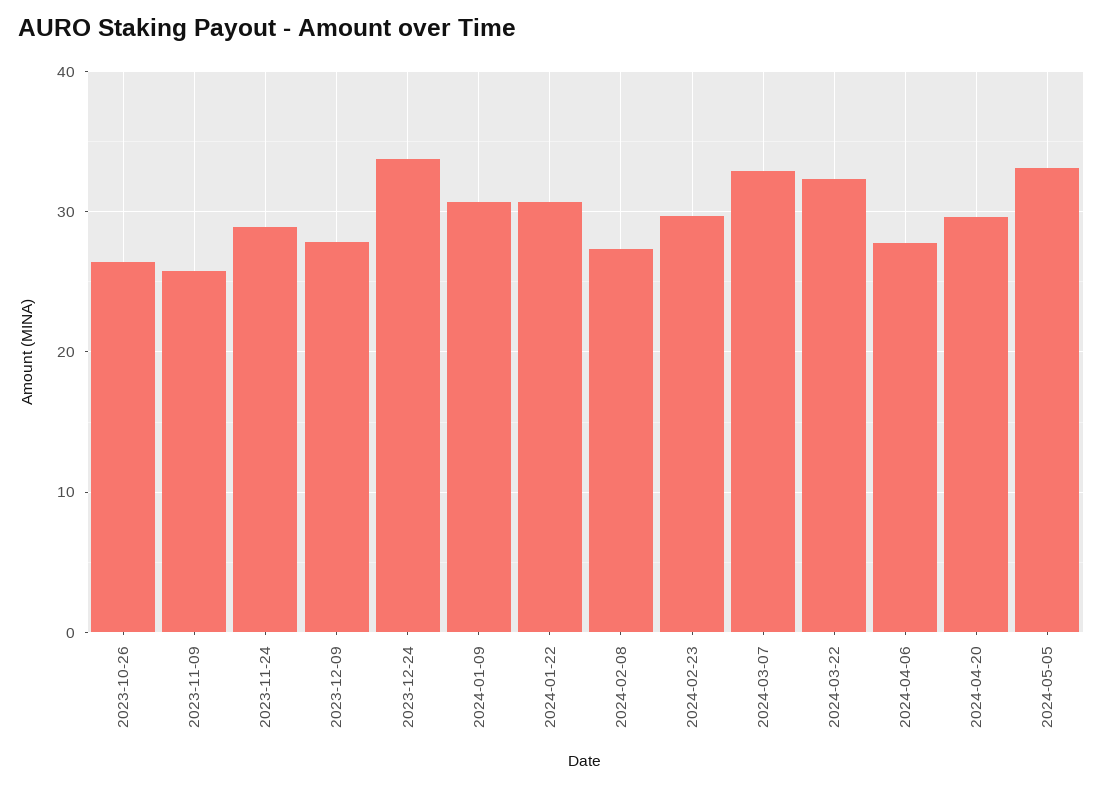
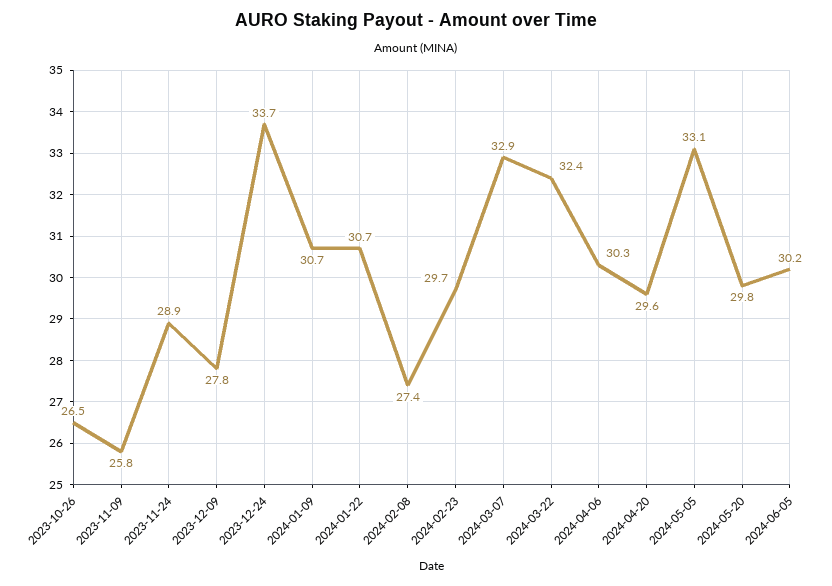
2024-04-06: 28 -> 30.3
2024-05-20: none -> 29.8
2024-06-05: none -> 30.2

